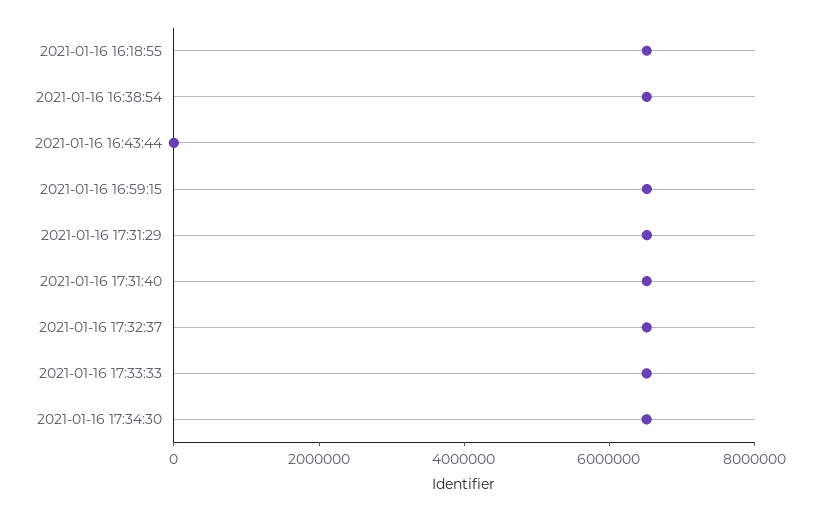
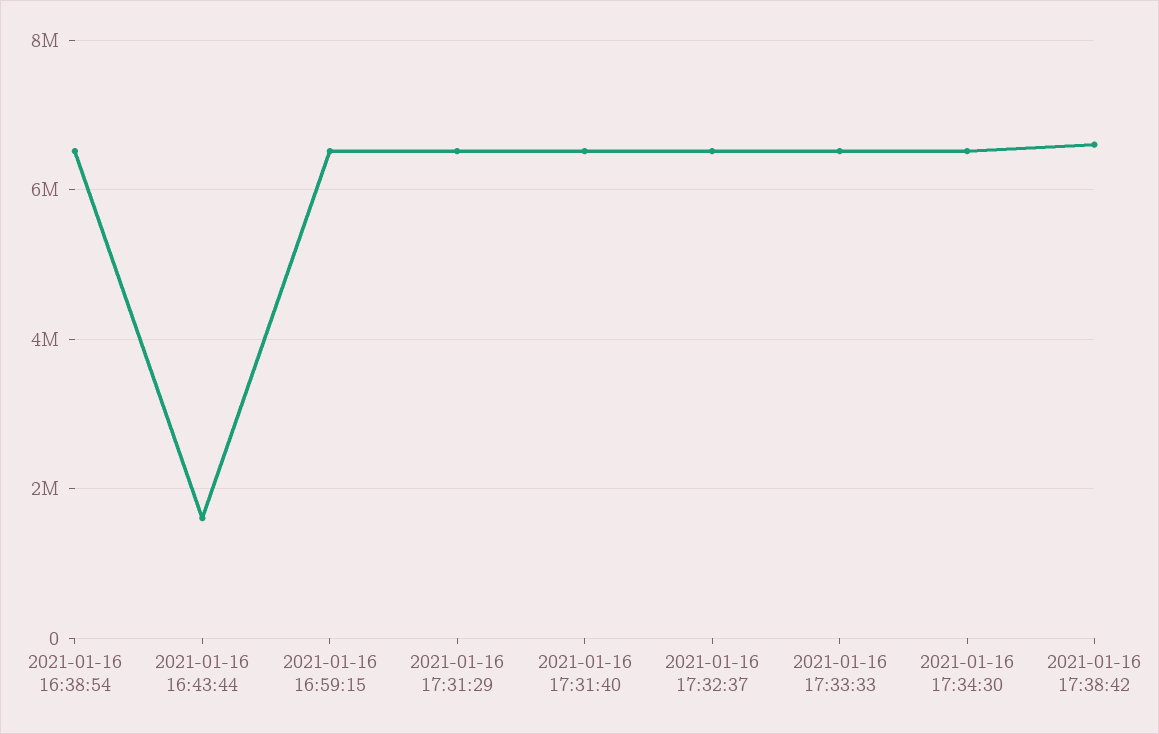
2021-01-16 16:18:55: 6500000 -> none
2021-01-16 16:43:44: 0 -> 1600000
2021-01-16 17:38:42: none -> 6600000

